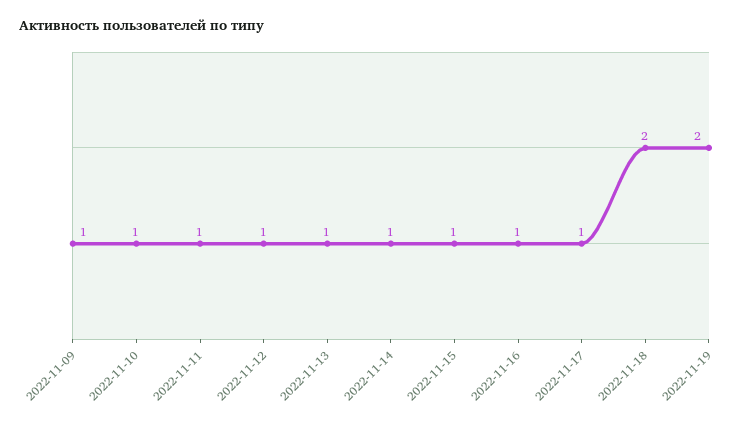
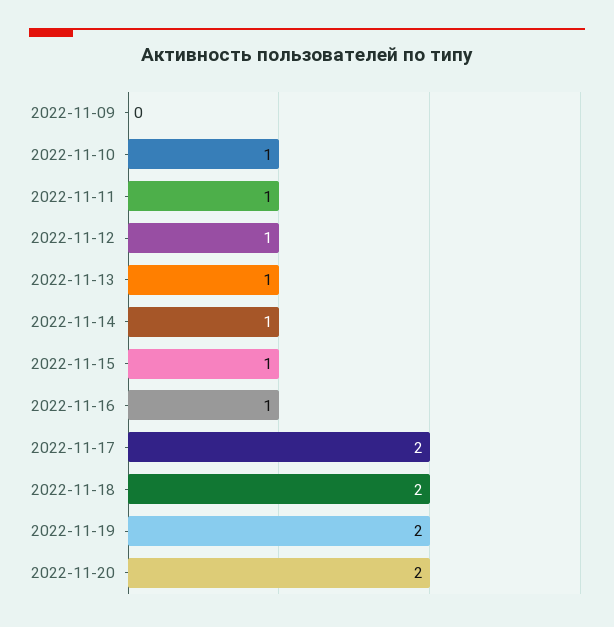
2022-11-09: 1 -> 0
2022-11-17: 1 -> 2
2022-11-20: none -> 2

